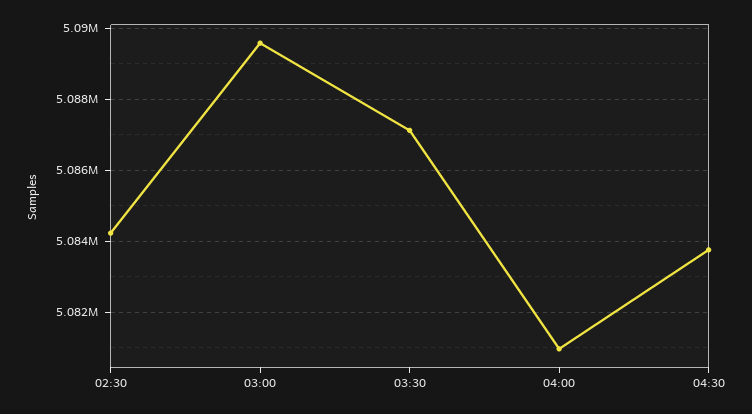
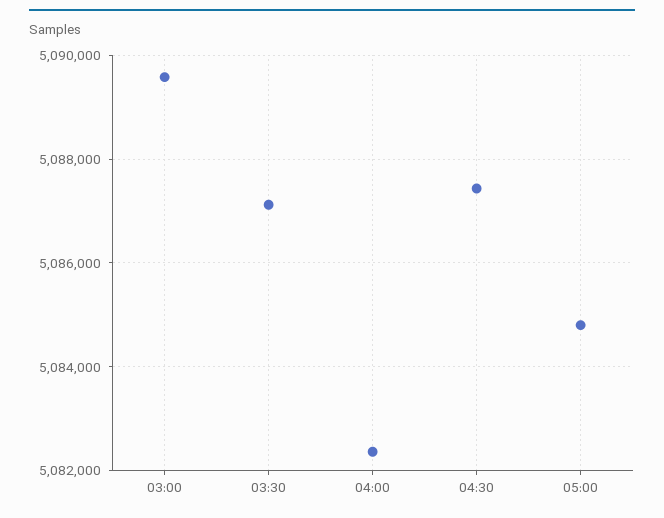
02:30: 5084200 -> none
04:00: 5081000 -> 5082400
04:30: 5083800 -> 5087400
05:00: none -> 5084800

